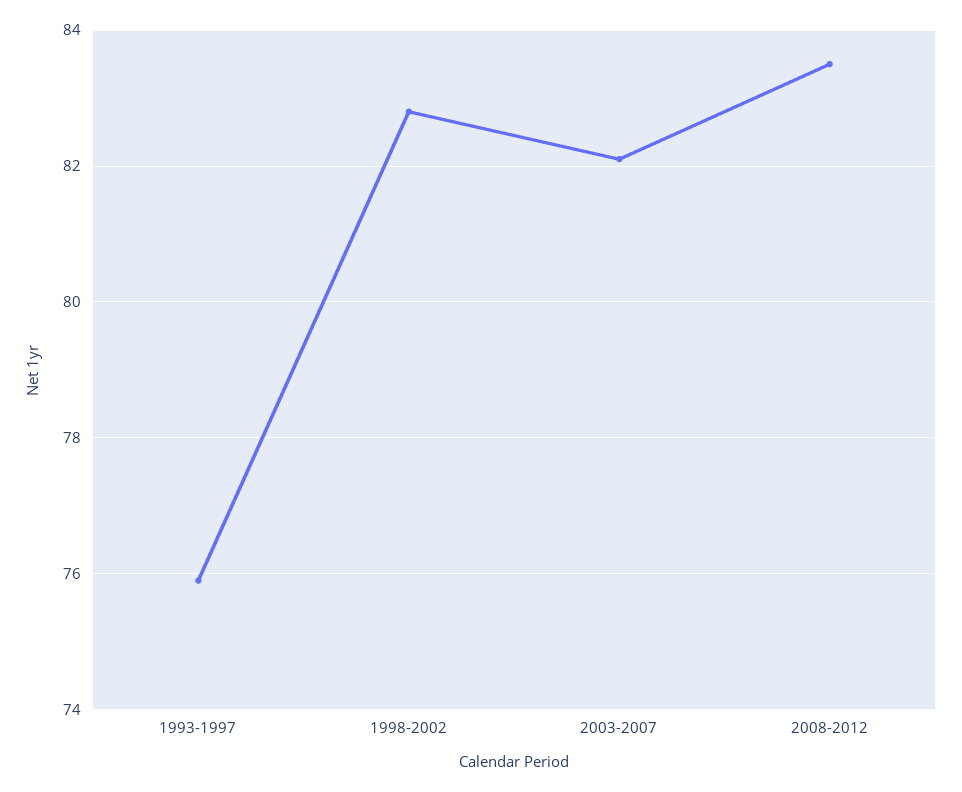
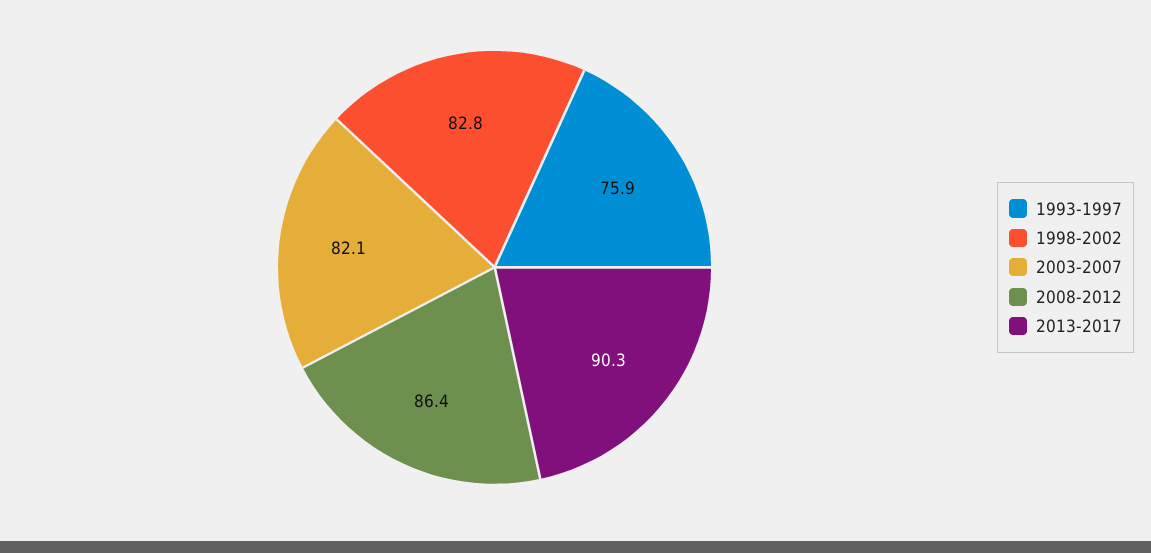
2008-2012: 83.5 -> 86.4
2013-2017: none -> 90.3

